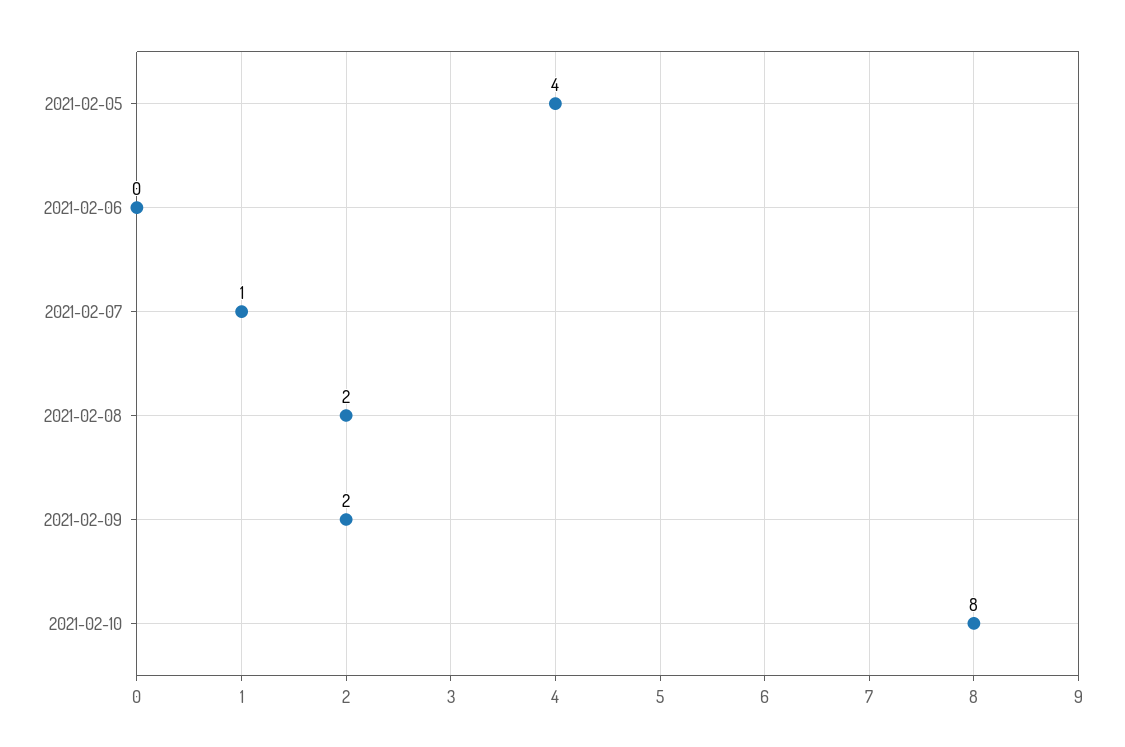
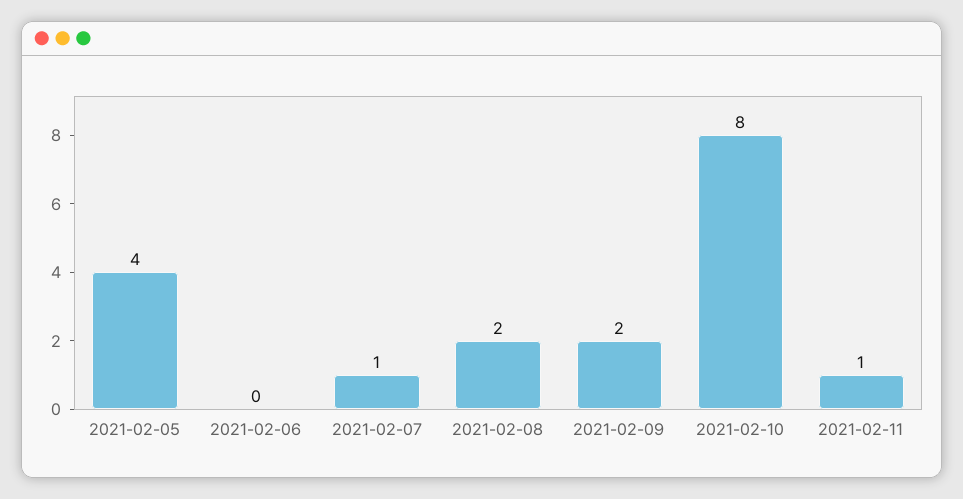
2021-02-11: none -> 1

